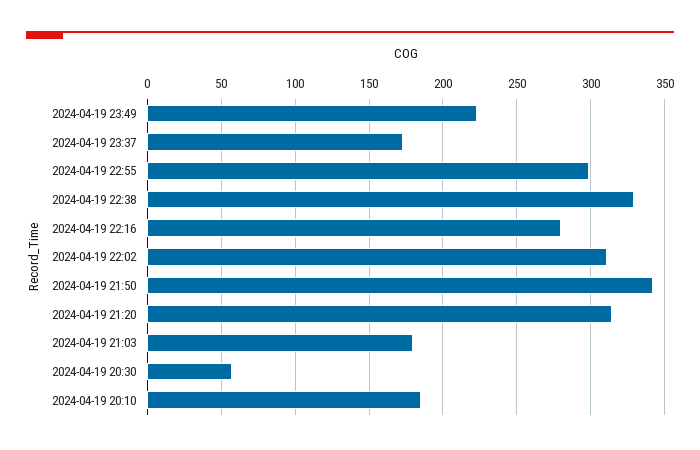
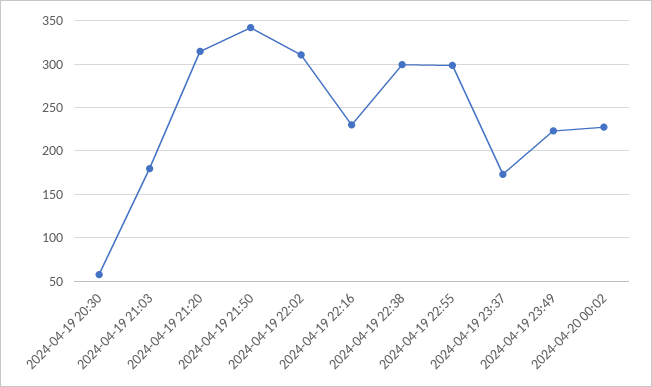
2024-04-19 22:38: 330 -> 300
2024-04-19 22:16: 280 -> 230
2024-04-19 20:10: 185 -> none
2024-04-20 00:02: none -> 230

